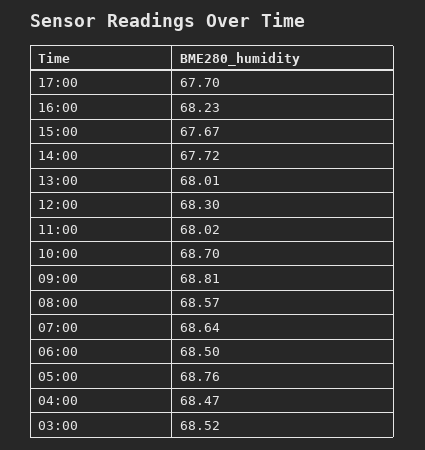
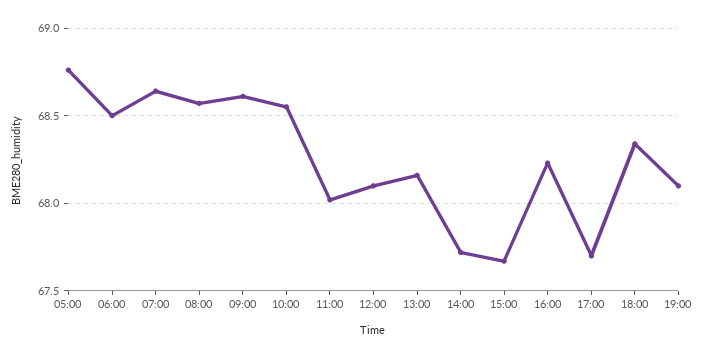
13:00: 68.01 -> 68.15
12:00: 68.3 -> 68.1
10:00: 68.7 -> 68.55
09:00: 68.81 -> 68.6
04:00: 68.47 -> none
03:00: 68.52 -> none
18:00: none -> 68.35
19:00: none -> 68.1

